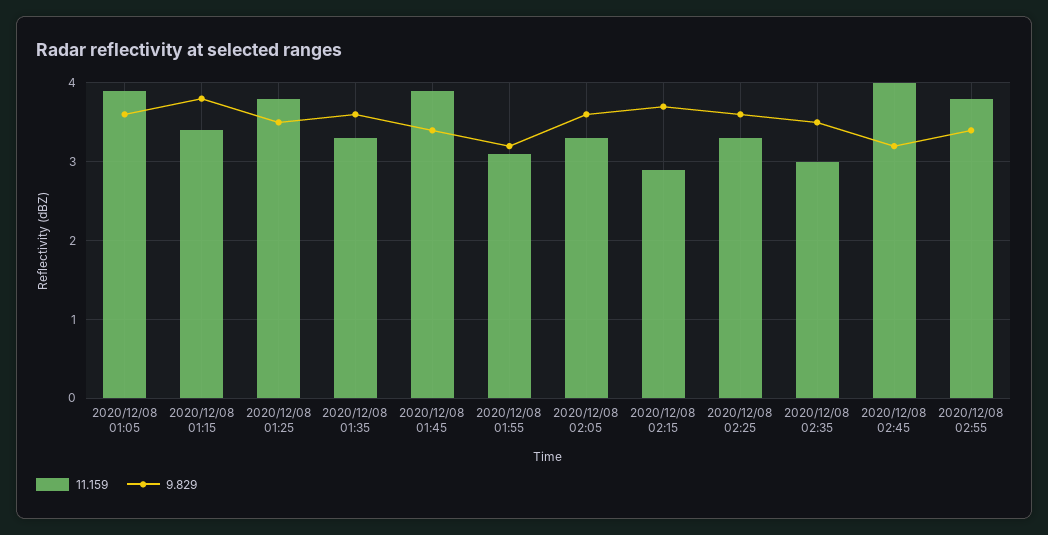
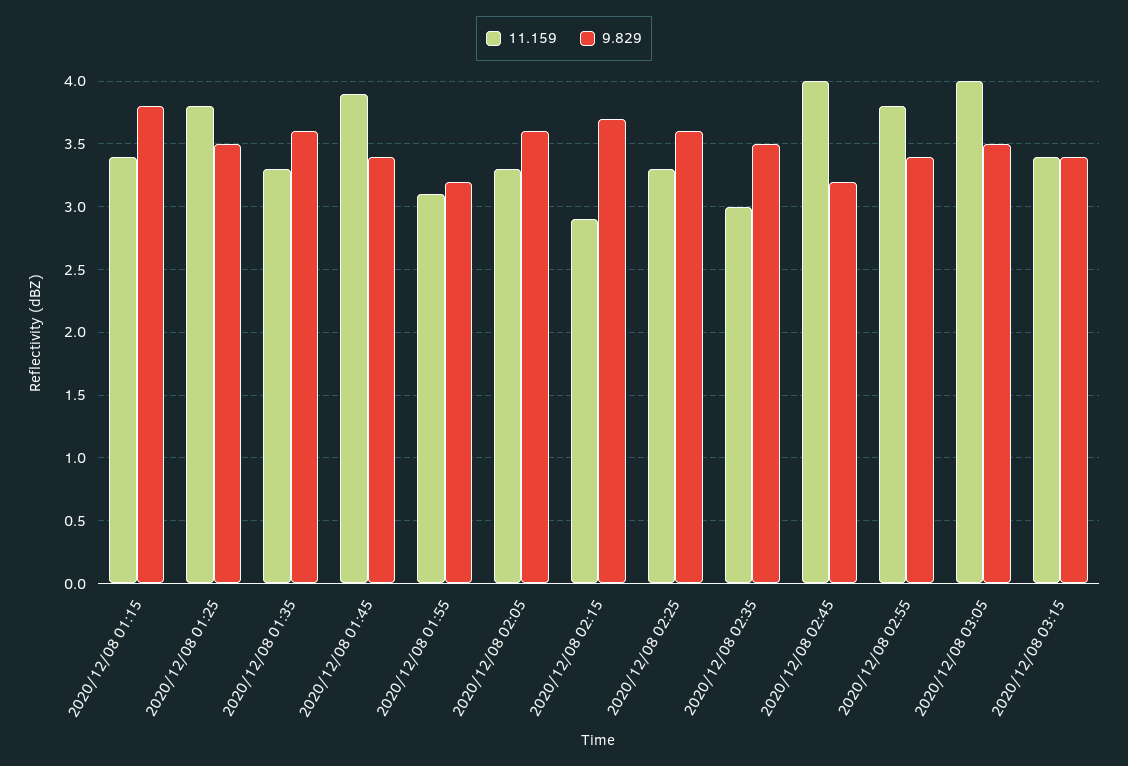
11.159, 2020/12/08 01:05: 3.9 -> none
9.829, 2020/12/08 01:05: 3.6 -> none
11.159, 2020/12/08 03:05: none -> 4
9.829, 2020/12/08 03:05: none -> 3.5
11.159, 2020/12/08 03:15: none -> 3.4
9.829, 2020/12/08 03:15: none -> 3.4

